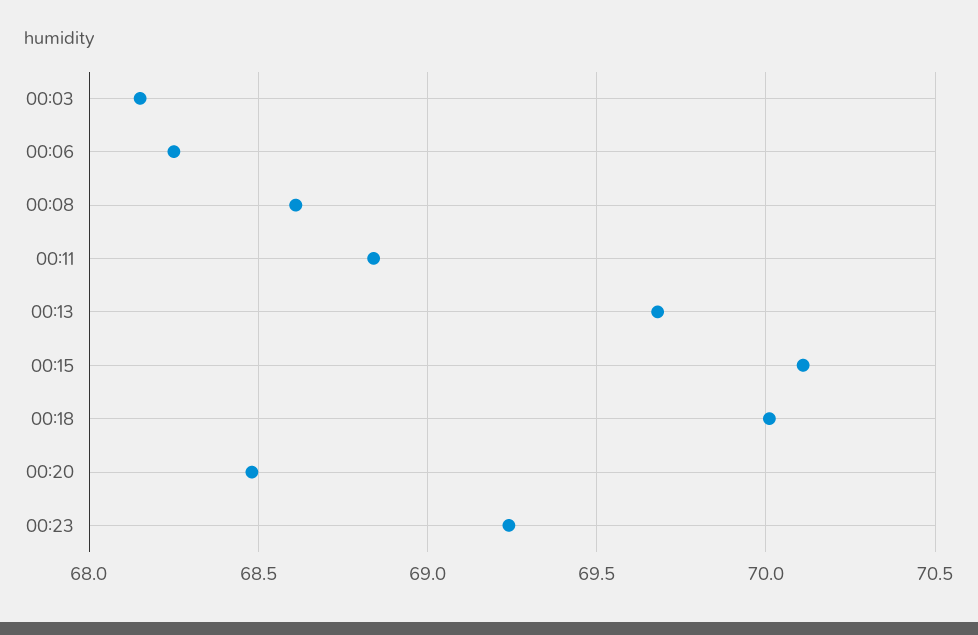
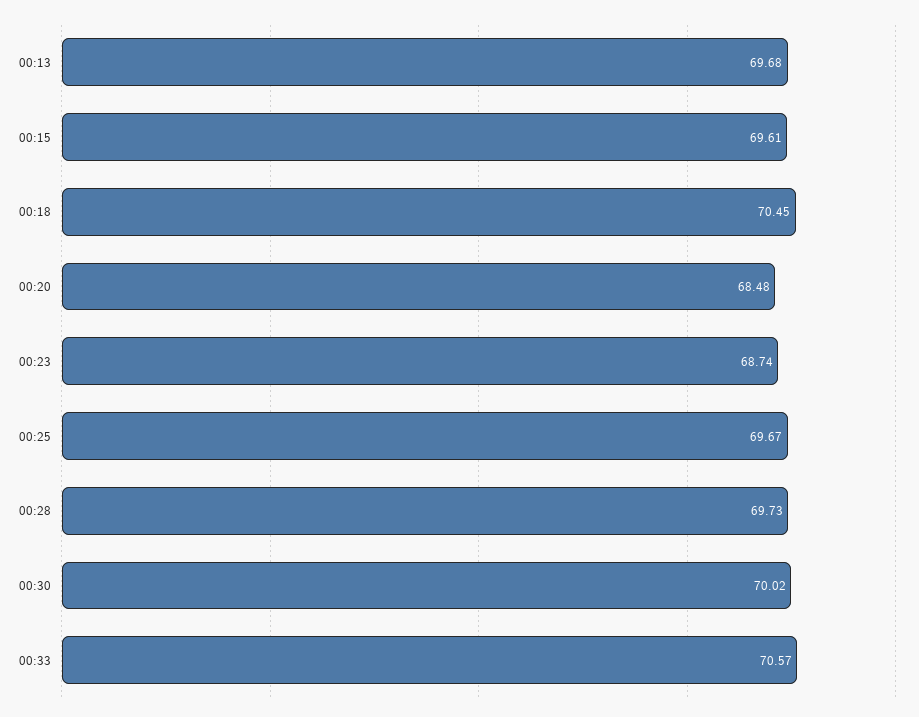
00:03: 68.15 -> none
00:06: 68.25 -> none
00:08: 68.6 -> none
00:11: 68.85 -> none
00:15: 70.1 -> 69.61
00:18: 70 -> 70.45
00:23: 69.25 -> 68.74
00:25: none -> 69.67
00:28: none -> 69.73
00:30: none -> 70.02
00:33: none -> 70.57

